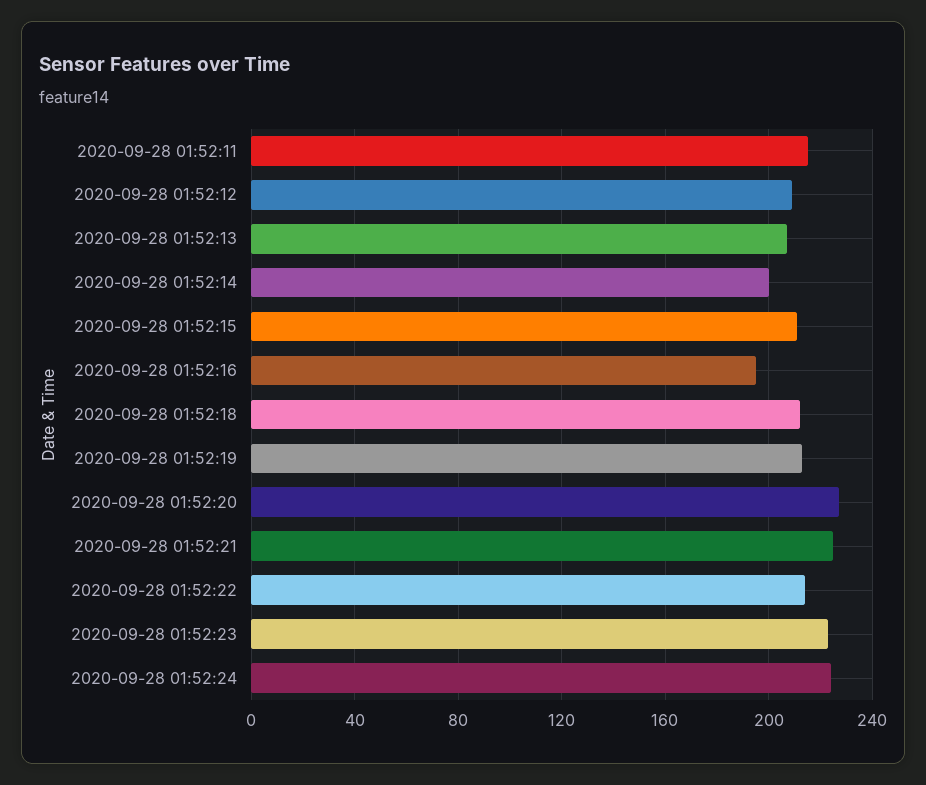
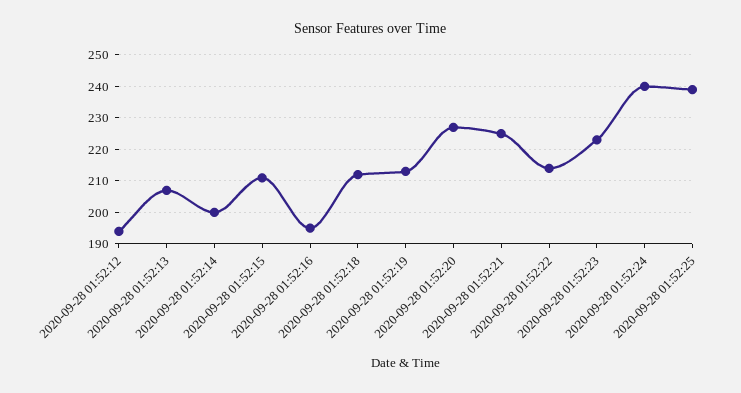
2020-09-28 01:52:11: 215 -> none
2020-09-28 01:52:12: 210 -> 195
2020-09-28 01:52:24: 225 -> 240
2020-09-28 01:52:25: none -> 240

